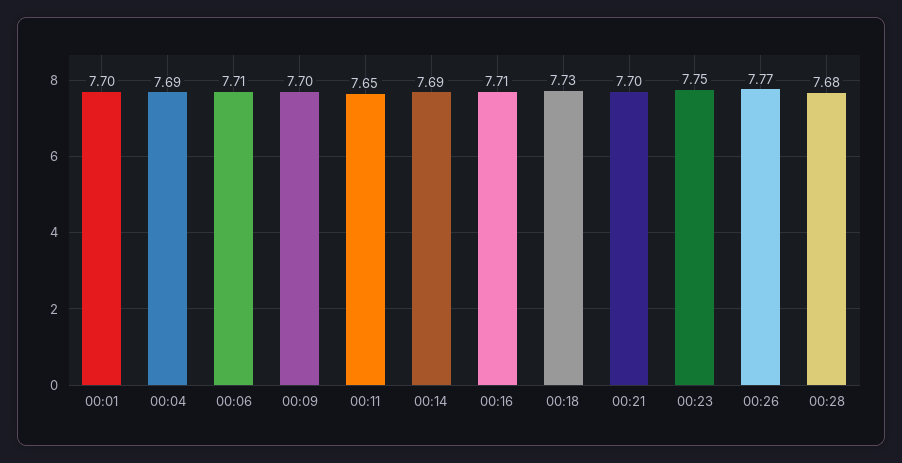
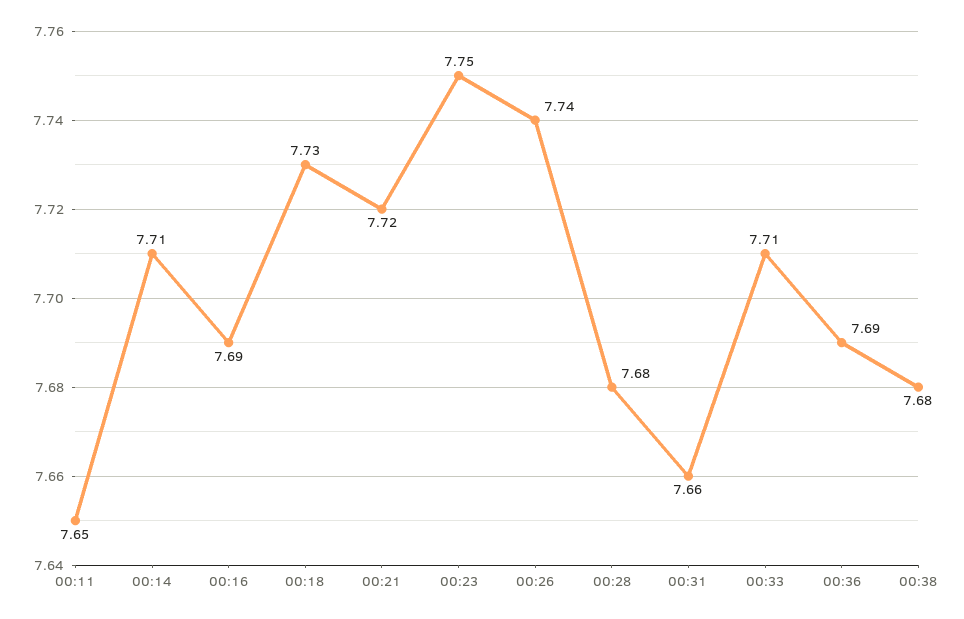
00:01: 7.7 -> none
00:04: 7.69 -> none
00:06: 7.71 -> none
00:09: 7.7 -> none
00:14: 7.69 -> 7.71
00:16: 7.71 -> 7.69
00:21: 7.7 -> 7.72
00:26: 7.77 -> 7.74
00:31: none -> 7.66
00:33: none -> 7.71
00:36: none -> 7.69
00:38: none -> 7.68

